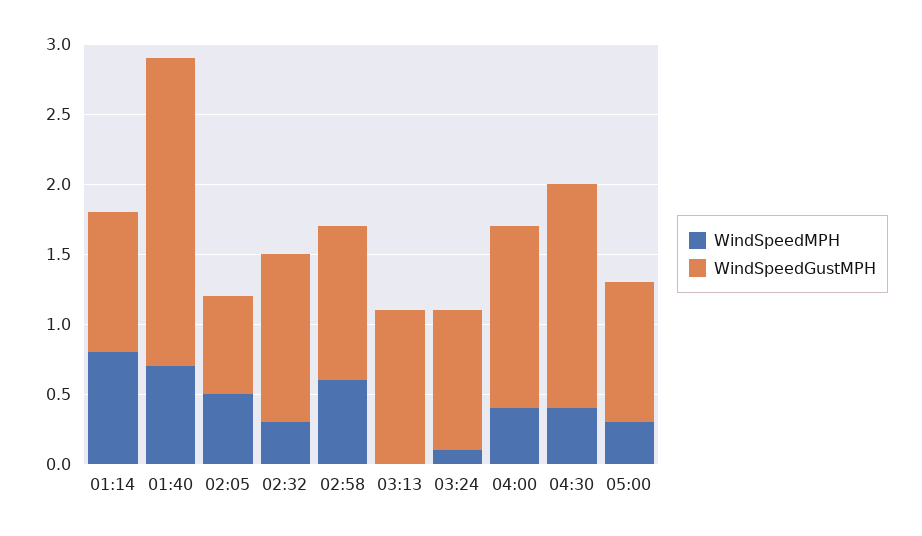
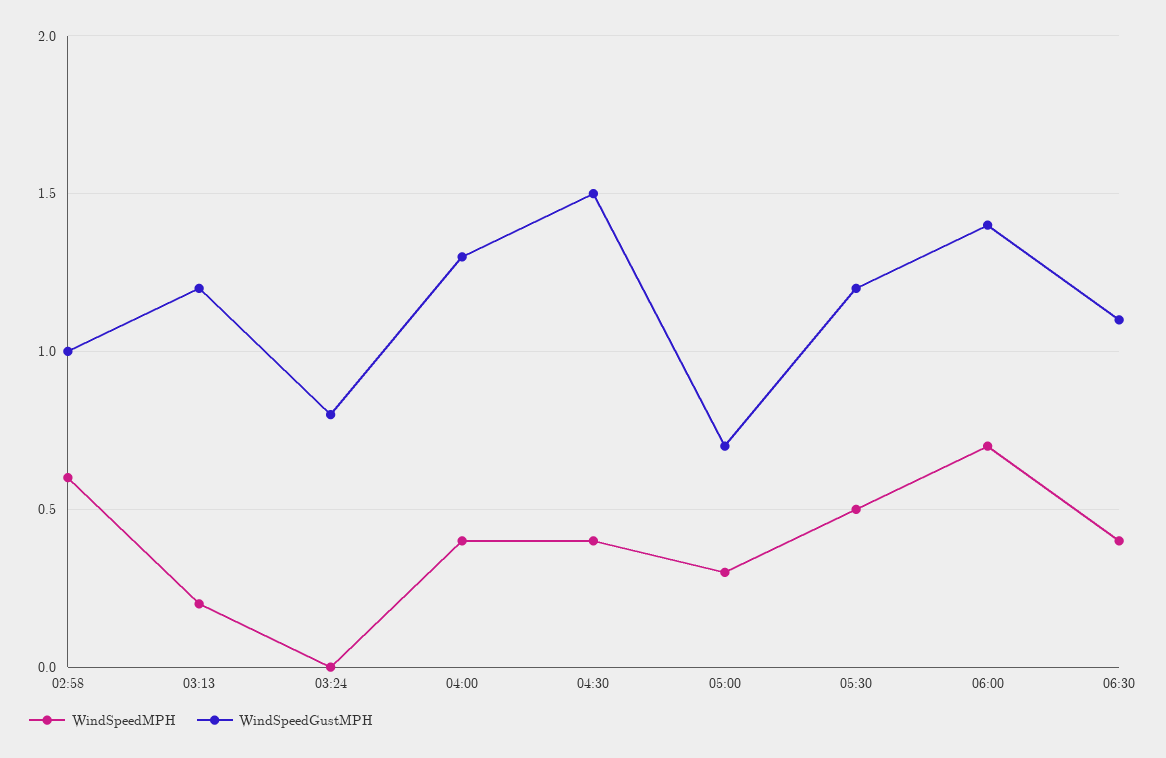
WindSpeedMPH, 01:14: 0.8 -> none
WindSpeedGustMPH, 01:14: 1 -> none
WindSpeedMPH, 01:40: 0.7 -> none
WindSpeedGustMPH, 01:40: 2.2 -> none
WindSpeedMPH, 02:05: 0.5 -> none
WindSpeedGustMPH, 02:05: 0.7 -> none
WindSpeedMPH, 02:32: 0.3 -> none
WindSpeedGustMPH, 02:32: 1.2 -> none
WindSpeedGustMPH, 02:58: 1.1 -> 1
WindSpeedMPH, 03:13: 0 -> 0.2
WindSpeedGustMPH, 03:13: 1.1 -> 1.2
WindSpeedMPH, 03:24: 0.1 -> 0
WindSpeedGustMPH, 03:24: 1 -> 0.8
WindSpeedGustMPH, 04:30: 1.6 -> 1.5
WindSpeedGustMPH, 05:00: 1 -> 0.7
WindSpeedMPH, 05:30: none -> 0.5
WindSpeedGustMPH, 05:30: none -> 1.2
WindSpeedMPH, 06:00: none -> 0.7
WindSpeedGustMPH, 06:00: none -> 1.4
WindSpeedMPH, 06:30: none -> 0.4
WindSpeedGustMPH, 06:30: none -> 1.1

